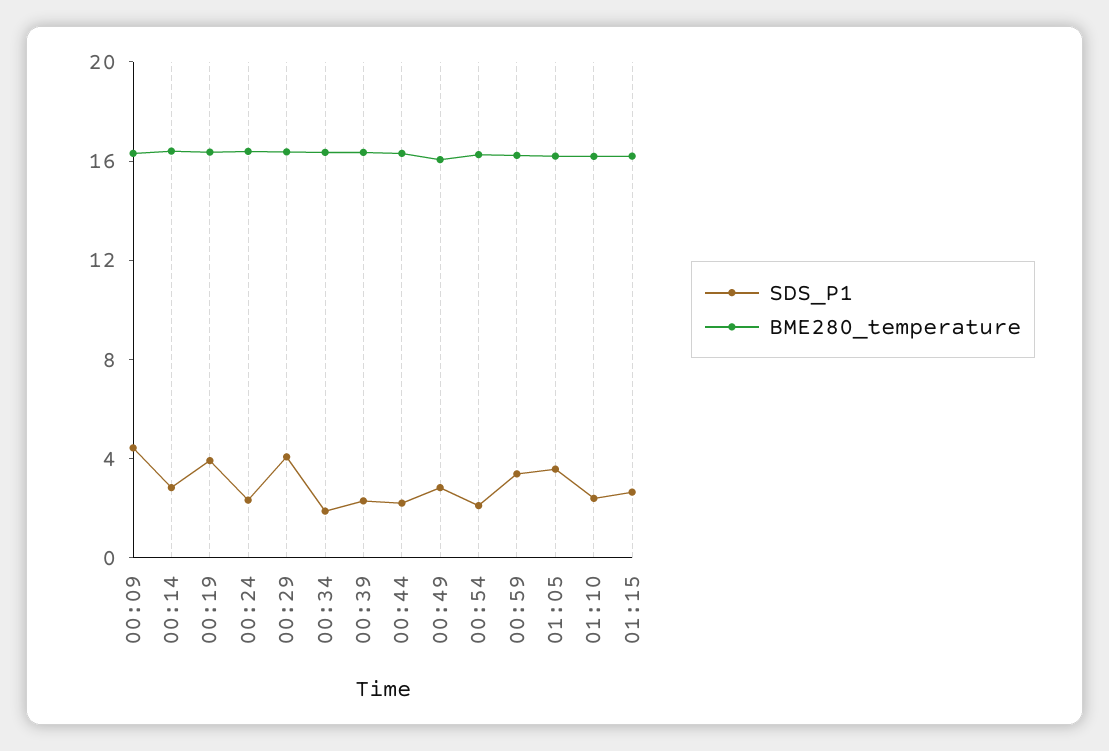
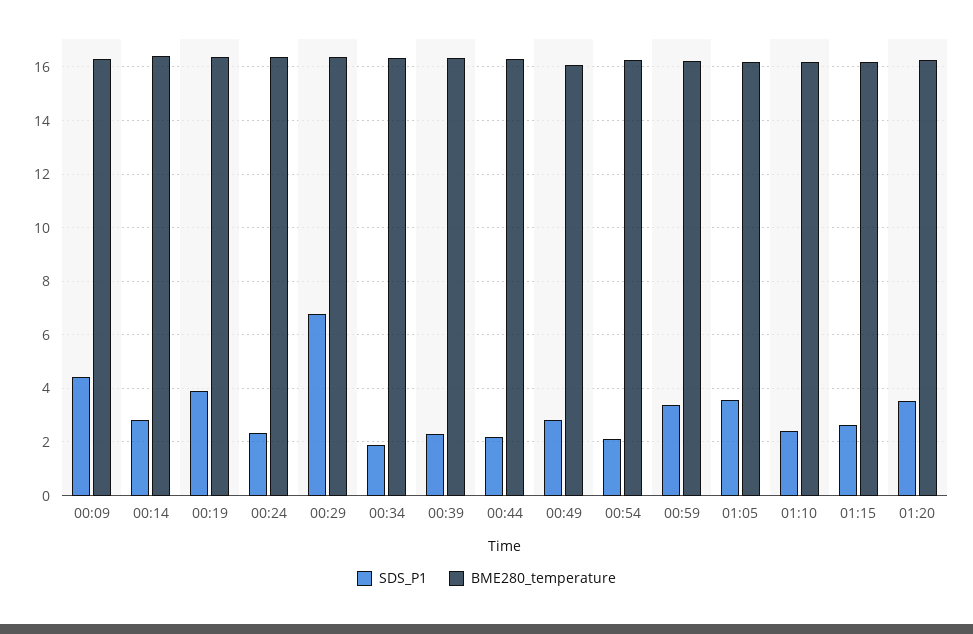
SDS_P1, 00:29: 4 -> 6.75
SDS_P1, 01:20: none -> 3.5
BME280_temperature, 01:20: none -> 16.25

